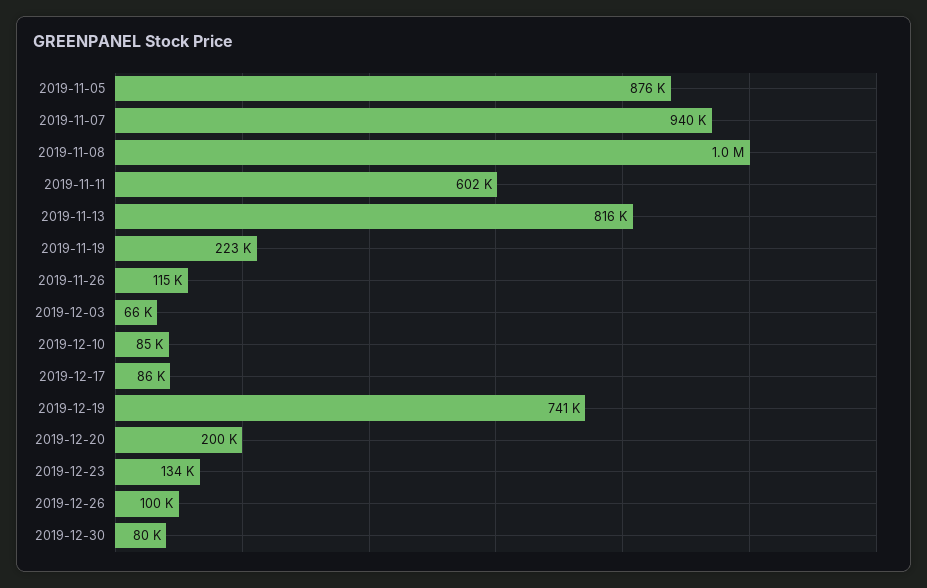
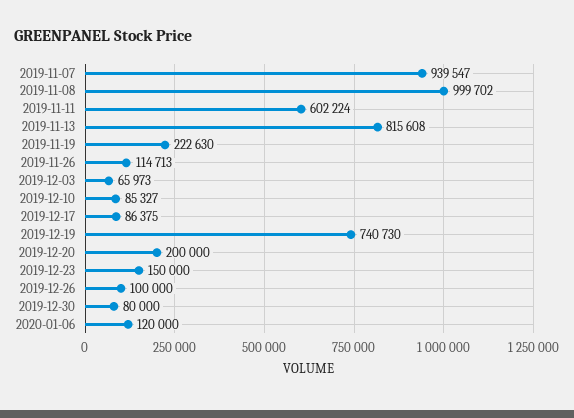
2019-11-05: 876000 -> none
2019-12-23: 134000 -> 150000
2020-01-06: none -> 120000

